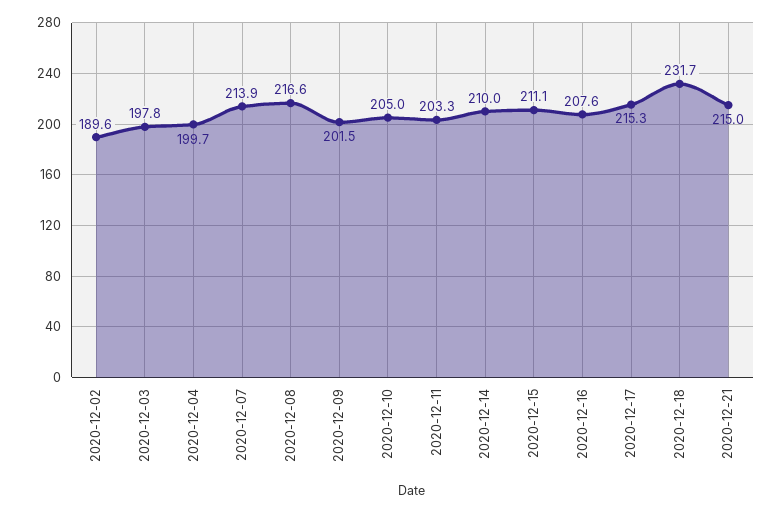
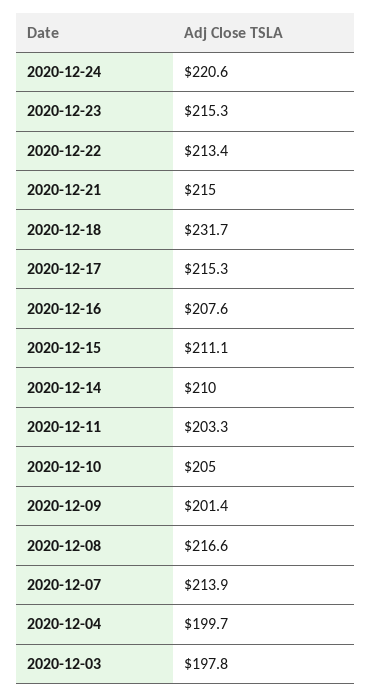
2020-12-02: 189.6 -> none
2020-12-09: 201.5 -> 201.4
2020-12-24: none -> 220.6
2020-12-23: none -> 215.3
2020-12-22: none -> 213.4

